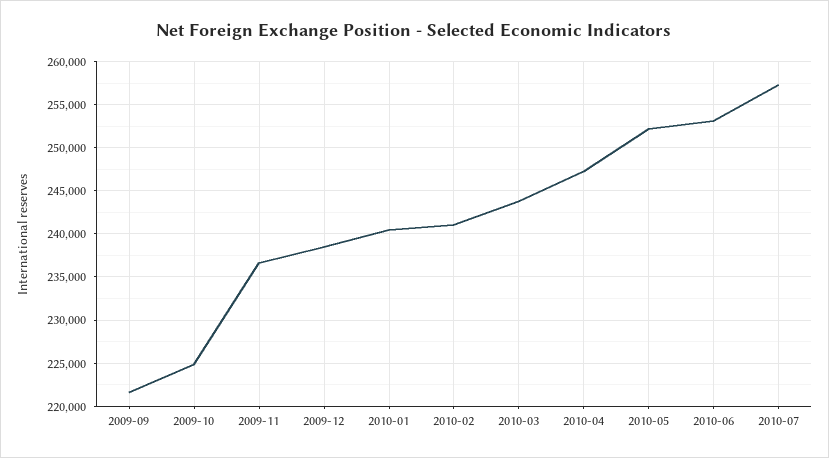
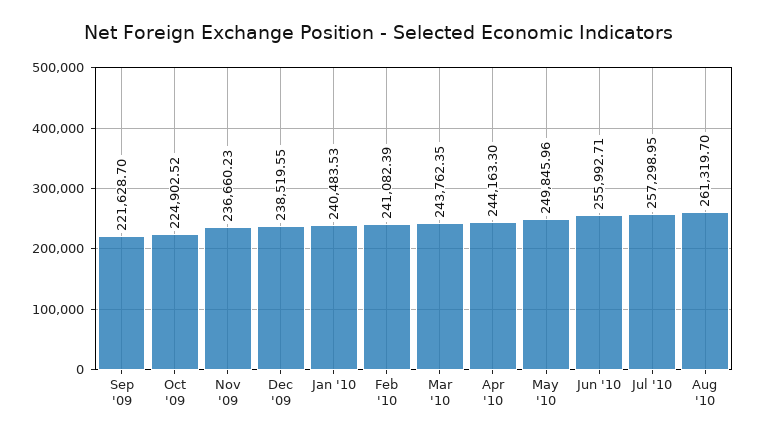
2010-04: 247000 -> 244163.3
2010-05: 252000 -> 249845.96
2010-06: 253000 -> 255992.71
Aug '10: none -> 261319.7

